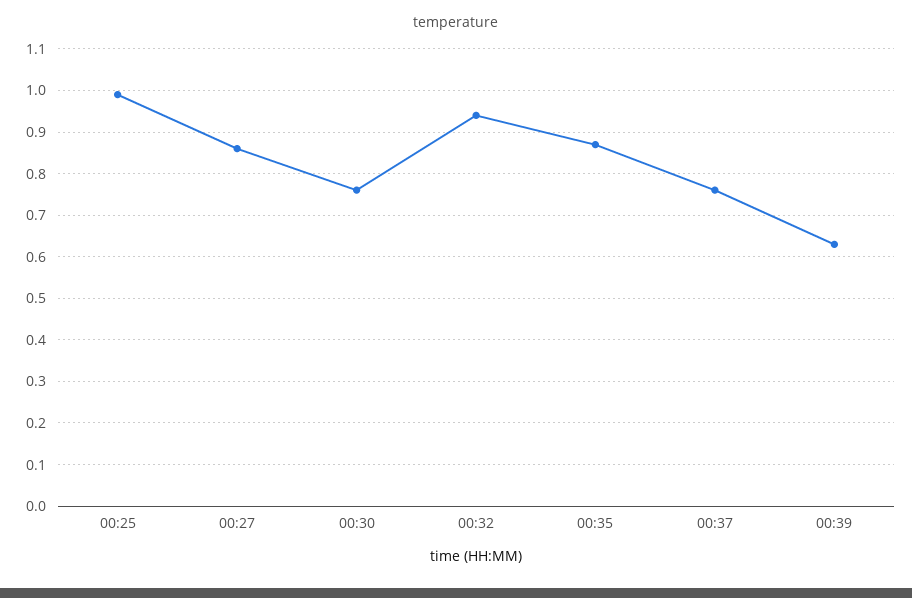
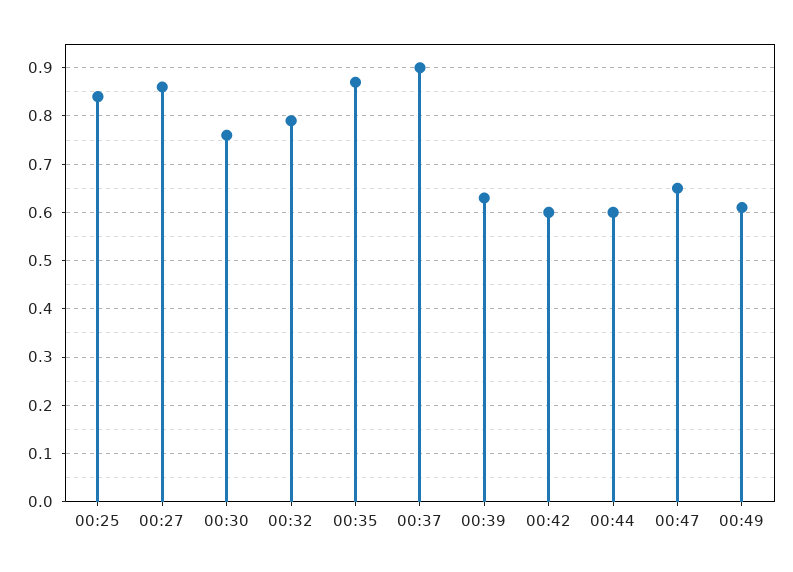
00:25: 1 -> 0.85
00:32: 0.95 -> 0.8
00:37: 0.75 -> 0.9
00:42: none -> 0.6
00:44: none -> 0.6
00:47: none -> 0.65
00:49: none -> 0.6

